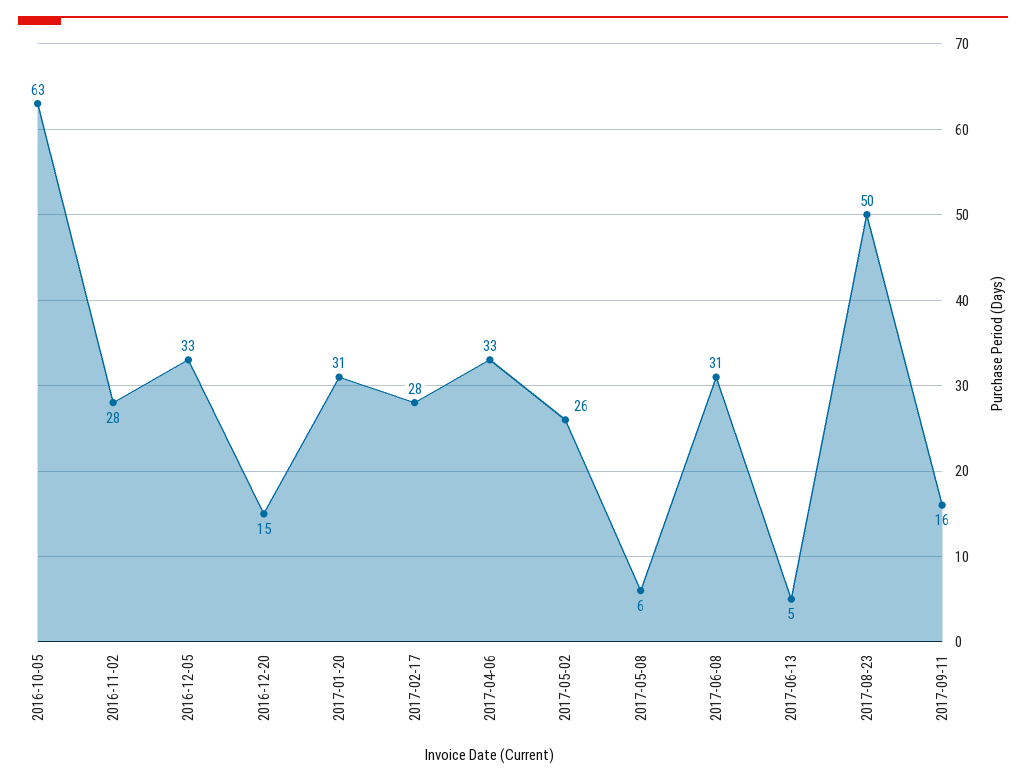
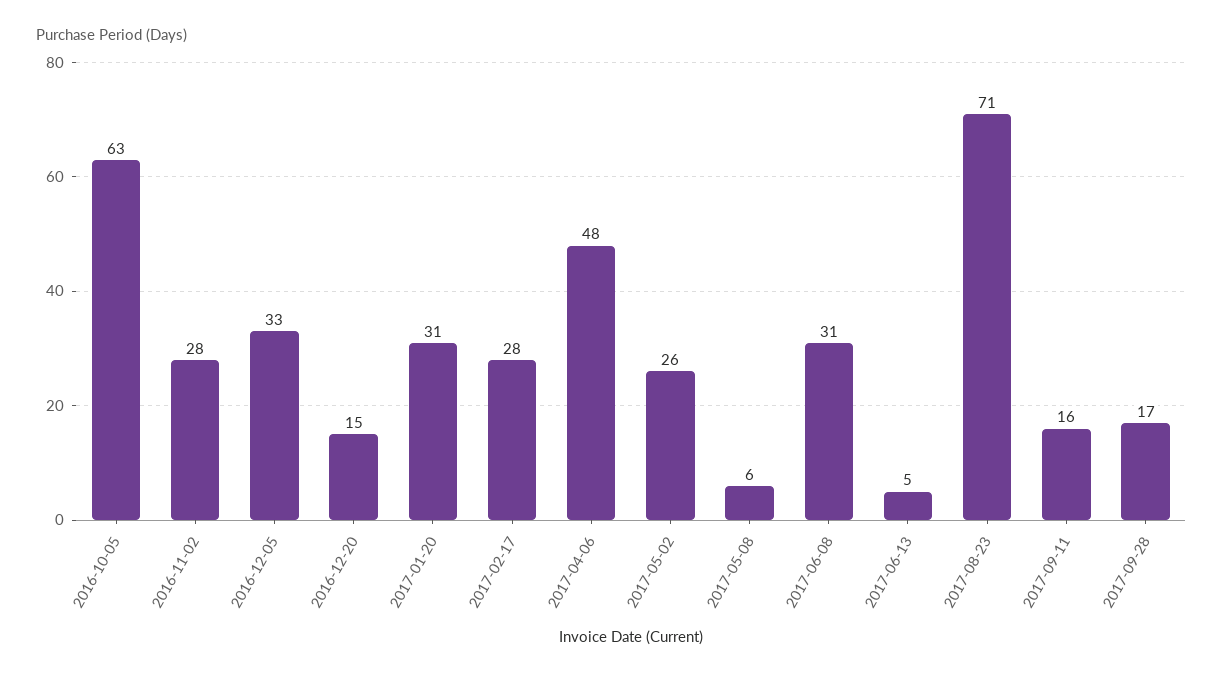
2017-04-06: 33 -> 48
2017-08-23: 50 -> 71
2017-09-28: none -> 17

